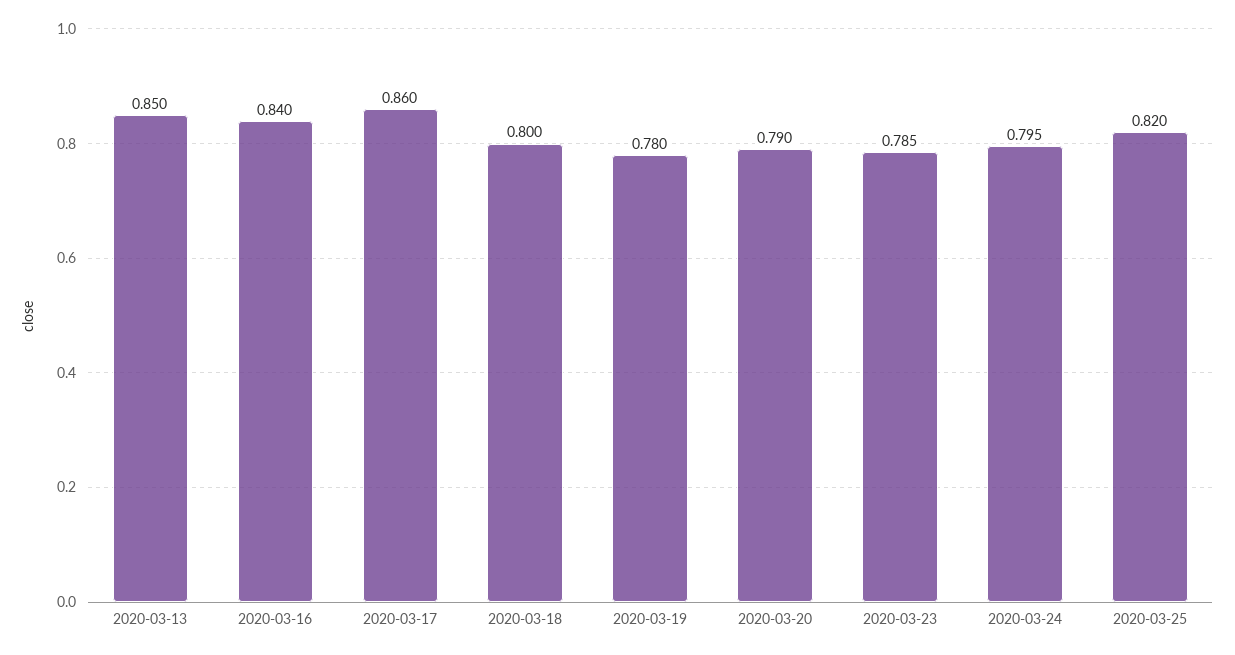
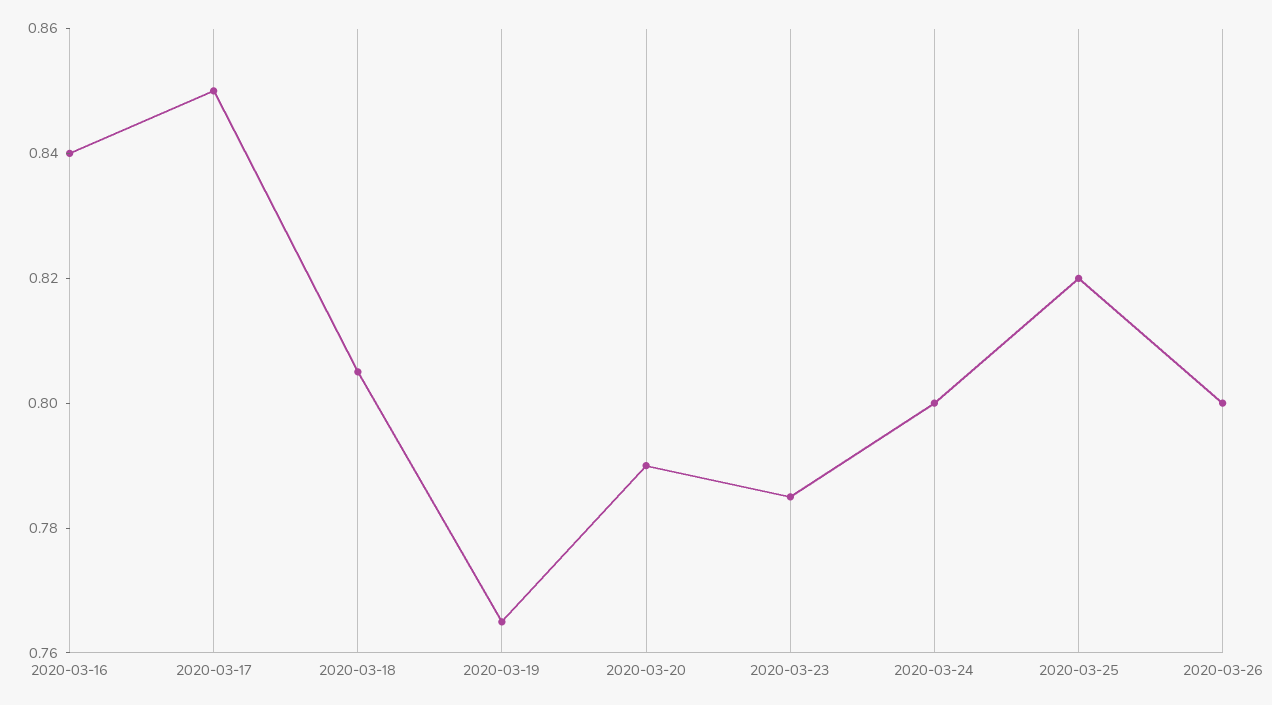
2020-03-13: 0.85 -> none
2020-03-17: 0.86 -> 0.85
2020-03-18: 0.8 -> 0.805
2020-03-19: 0.78 -> 0.765
2020-03-24: 0.795 -> 0.8
2020-03-26: none -> 0.8

